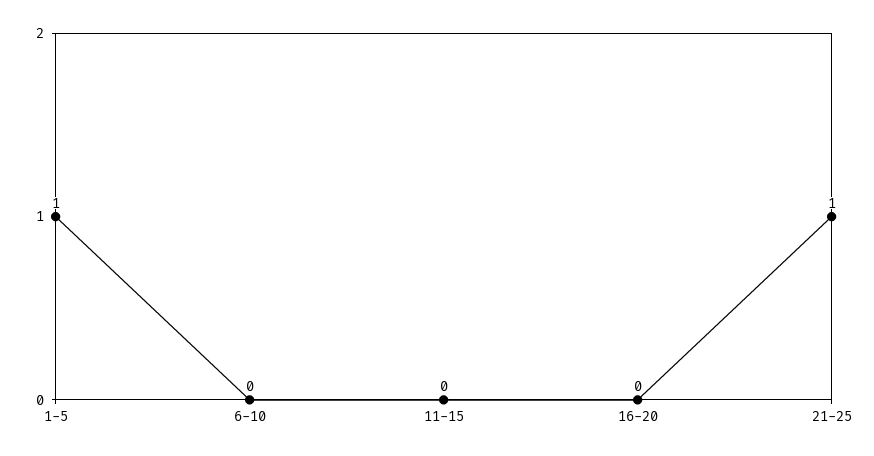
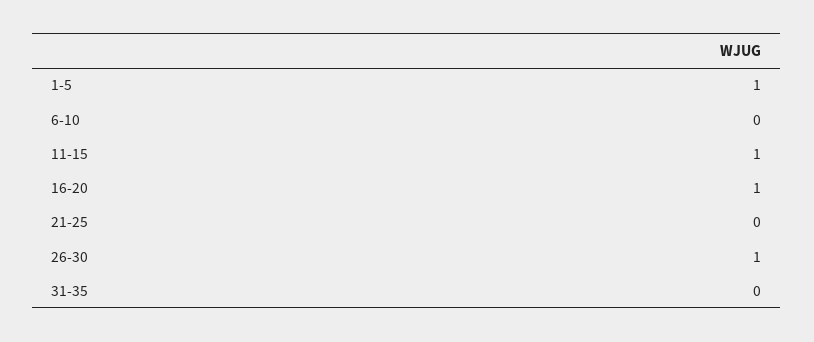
11-15: 0 -> 1
16-20: 0 -> 1
21-25: 1 -> 0
26-30: none -> 1
31-35: none -> 0

